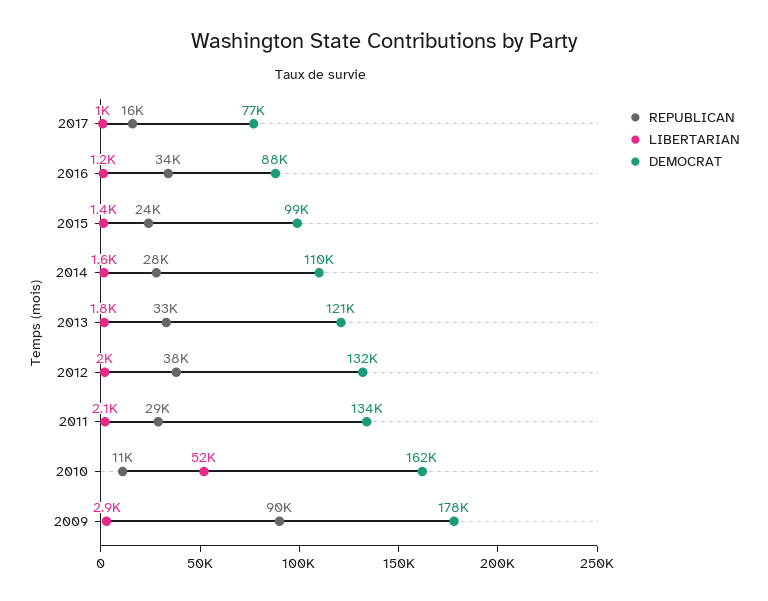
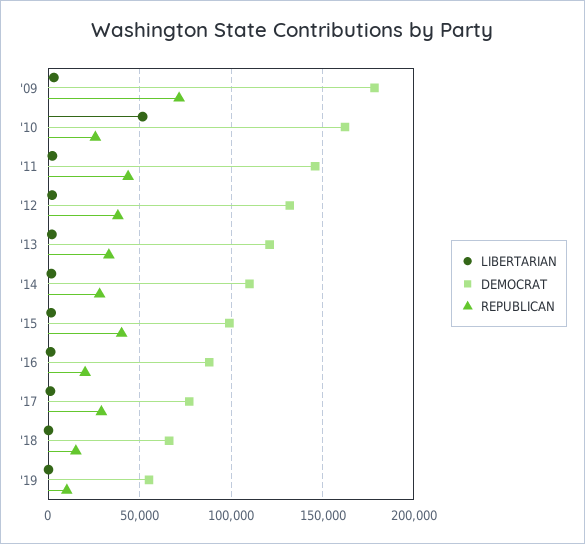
REPUBLICAN, 2017: 16000 -> 30000
REPUBLICAN, 2016: 34000 -> 20000
REPUBLICAN, 2015: 24000 -> 40000
REPUBLICAN, 2011: 29000 -> 45000
DEMOCRAT, 2011: 134000 -> 145000
REPUBLICAN, 2010: 11000 -> 25000
REPUBLICAN, 2009: 90000 -> 70000
LIBERTARIAN, '18: none -> 0
DEMOCRAT, '18: none -> 65000
REPUBLICAN, '18: none -> 15000
LIBERTARIAN, '19: none -> 0
DEMOCRAT, '19: none -> 55000
REPUBLICAN, '19: none -> 10000

